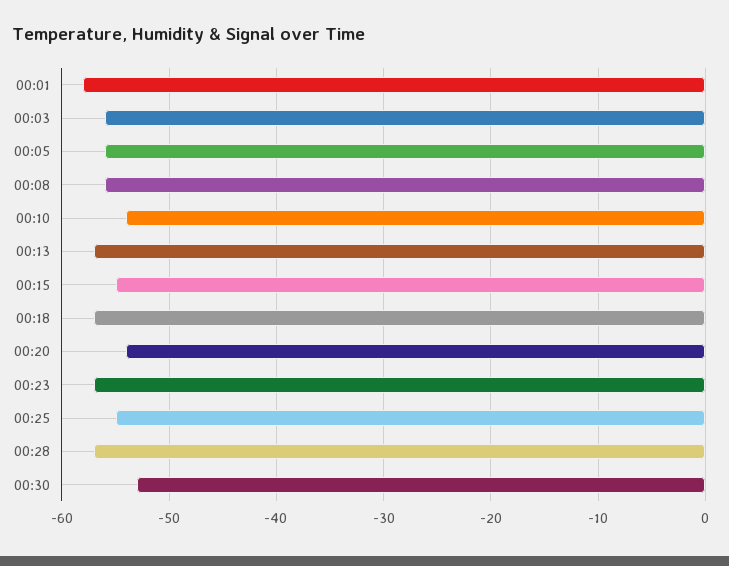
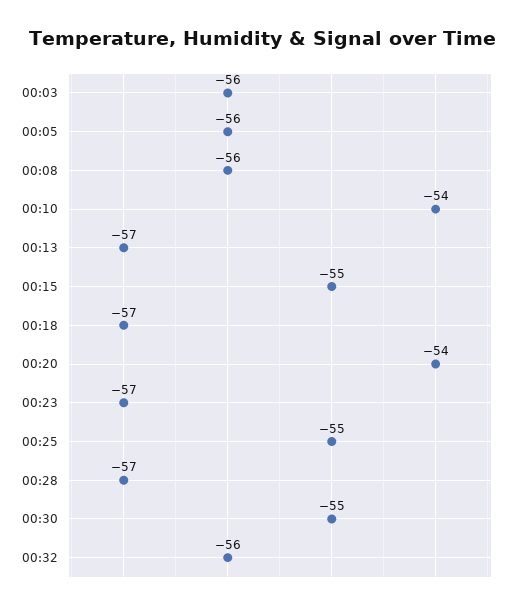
00:01: -58 -> none
00:30: -53 -> -55
00:32: none -> -56

